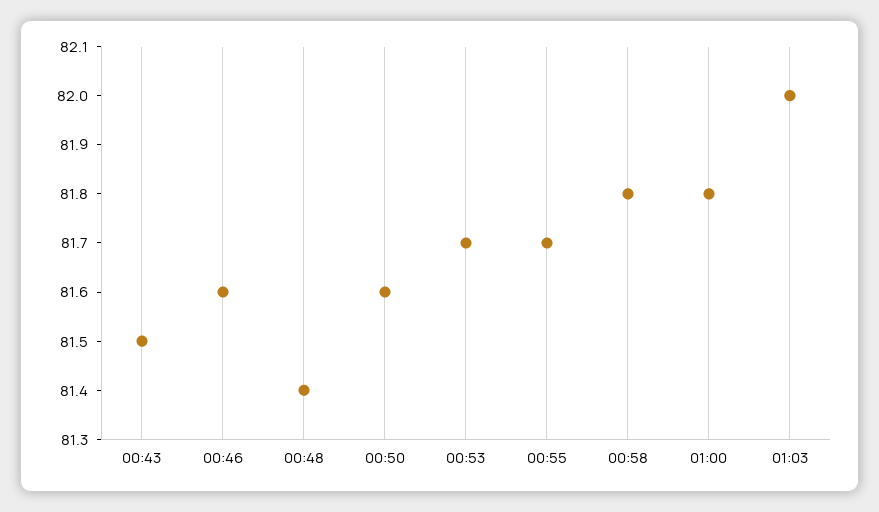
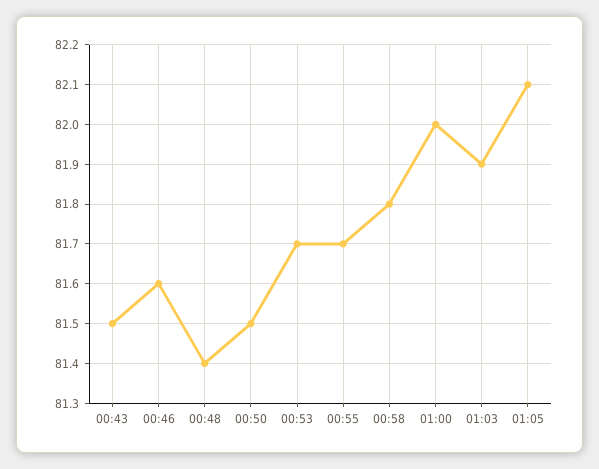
00:50: 81.6 -> 81.5
01:00: 81.8 -> 82
01:03: 82 -> 81.9
01:05: none -> 82.1

